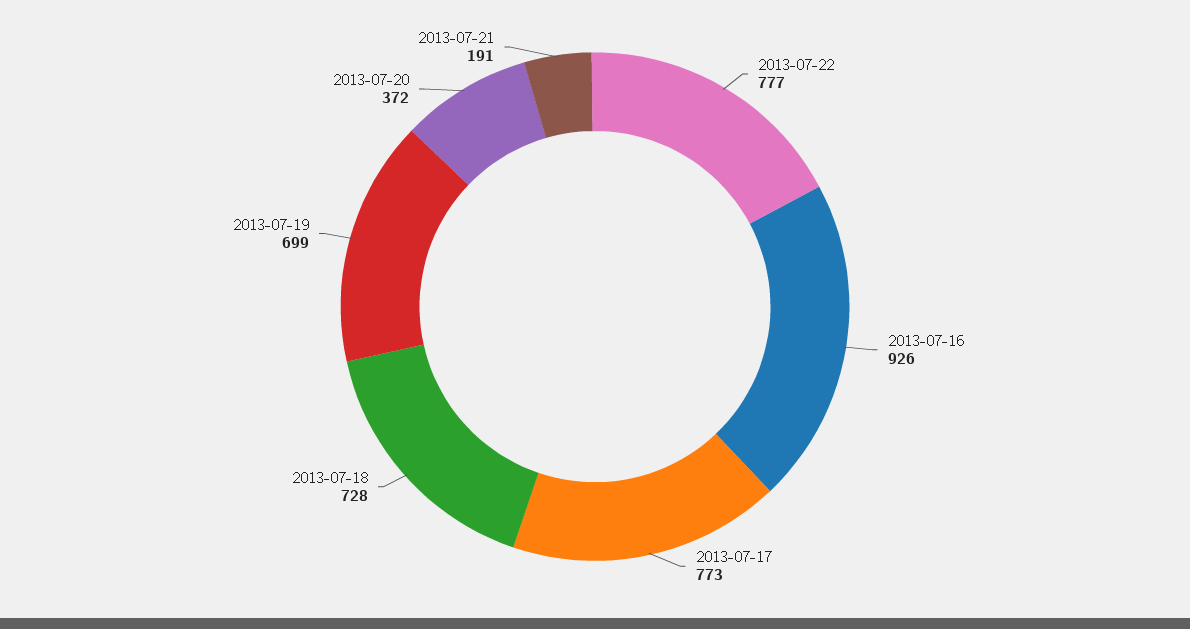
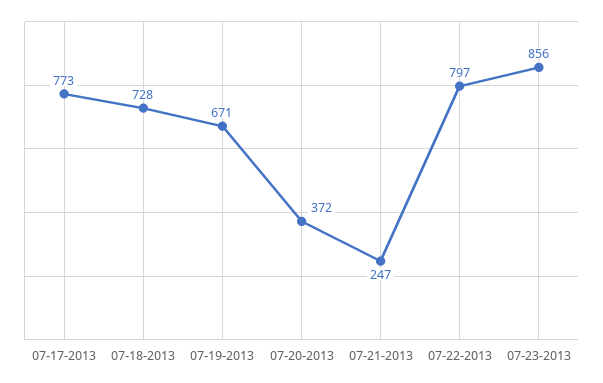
2013-07-22: 777 -> 797
2013-07-16: 926 -> none
2013-07-19: 699 -> 671
2013-07-21: 191 -> 247
07-23-2013: none -> 856

